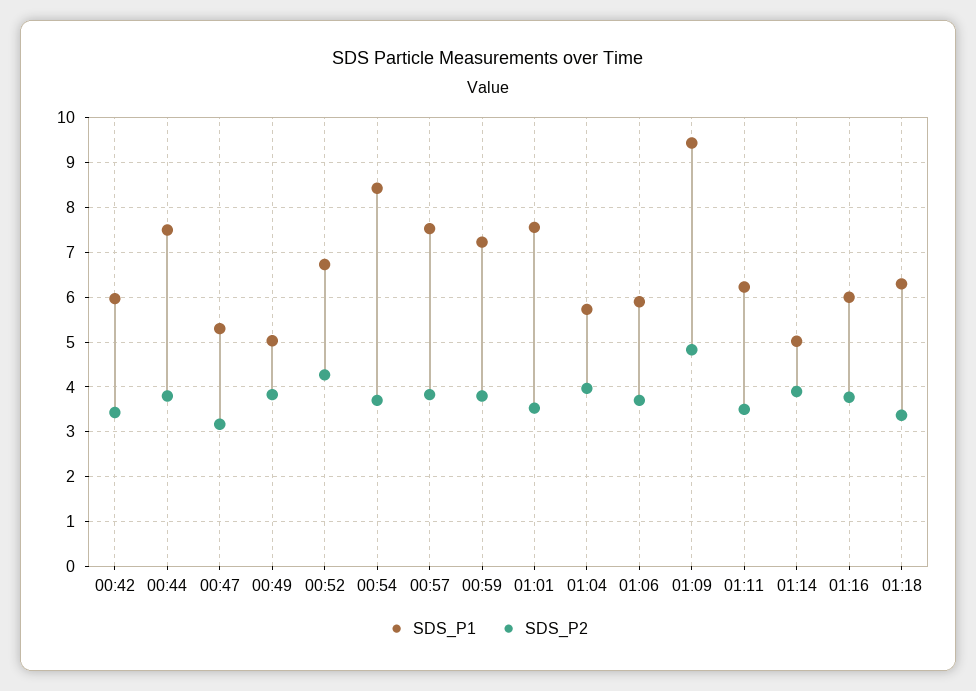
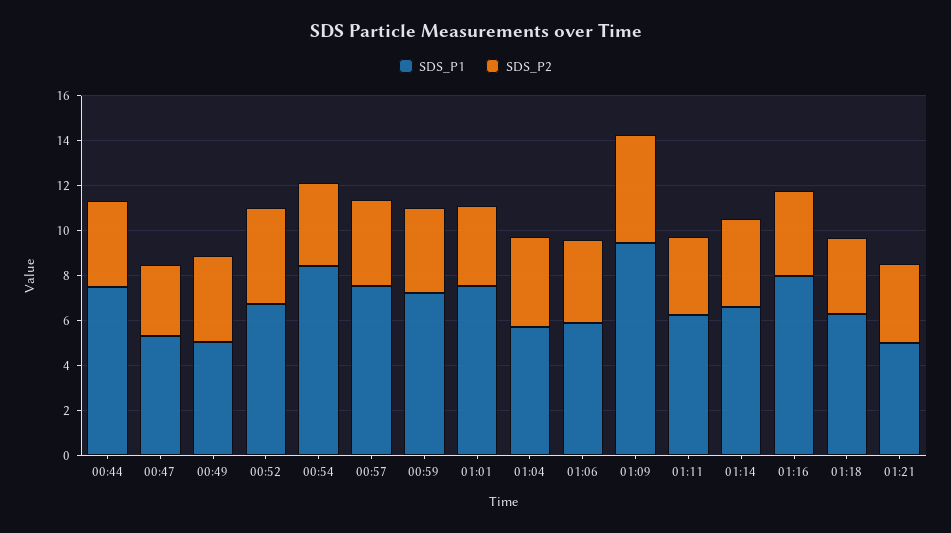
SDS_P1, 00:42: 6 -> none
SDS_P2, 00:42: 3.4 -> none
SDS_P1, 01:14: 5 -> 6.5
SDS_P1, 01:16: 6 -> 8
SDS_P1, 01:21: none -> 5
SDS_P2, 01:21: none -> 3.5

